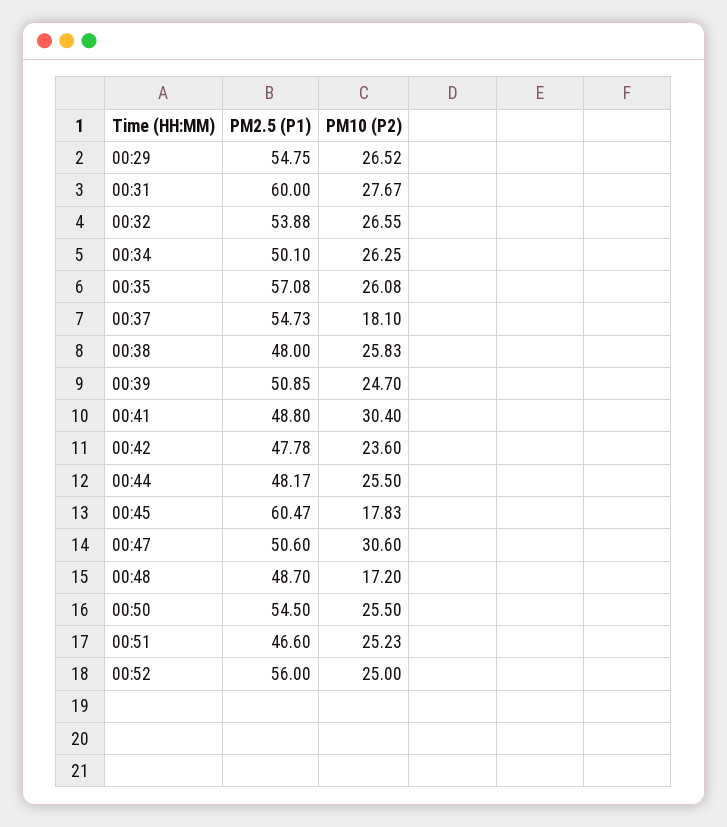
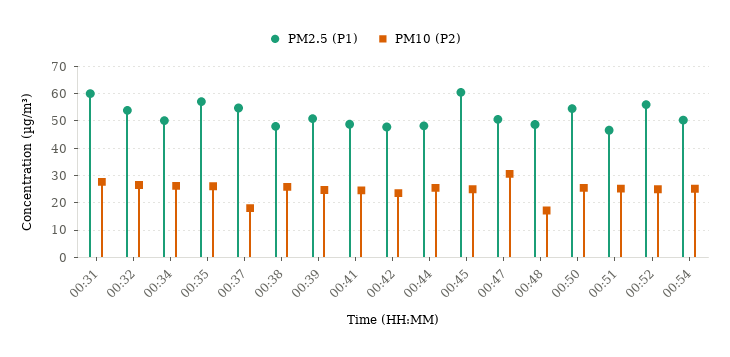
PM2.5 (P1), 00:29: 54.75 -> none
PM10 (P2), 00:29: 26.52 -> none
PM10 (P2), 00:41: 30.4 -> 25
PM10 (P2), 00:45: 17.83 -> 25
PM2.5 (P1), 00:54: none -> 50
PM10 (P2), 00:54: none -> 25

